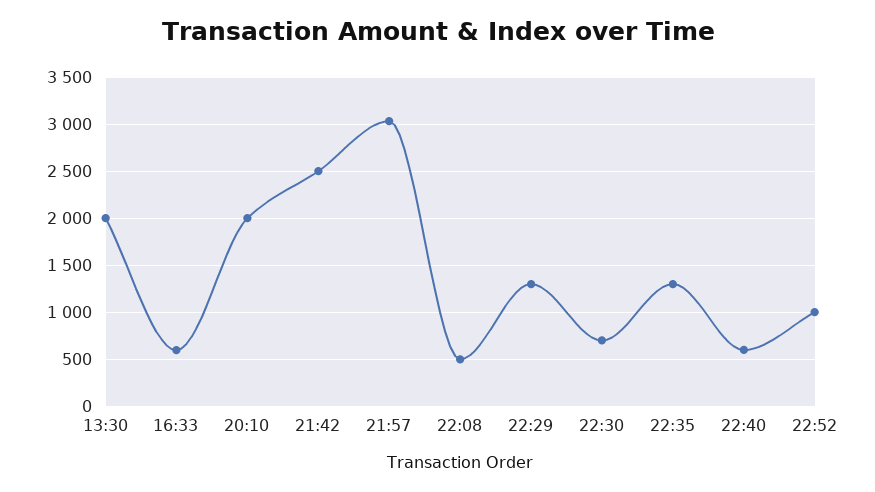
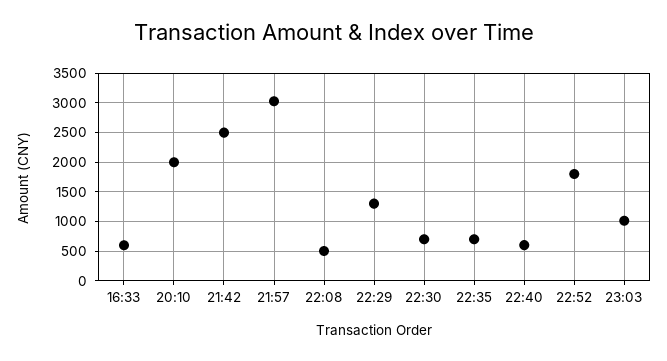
13:30: 2000 -> none
22:35: 1300 -> 750
22:52: 1000 -> 1750
23:03: none -> 1000

